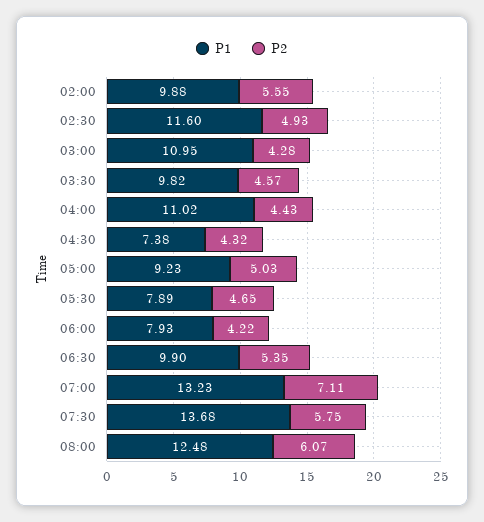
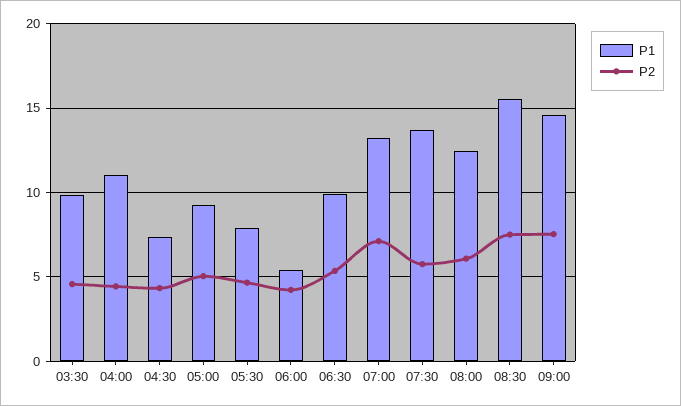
P1, 02:00: 9.88 -> none
P2, 02:00: 5.55 -> none
P1, 02:30: 11.6 -> none
P2, 02:30: 4.93 -> none
P1, 03:00: 10.95 -> none
P2, 03:00: 4.28 -> none
P1, 06:00: 7.93 -> 5.5
P1, 08:30: none -> 15.5
P2, 08:30: none -> 7.5
P1, 09:00: none -> 14.5
P2, 09:00: none -> 7.5

